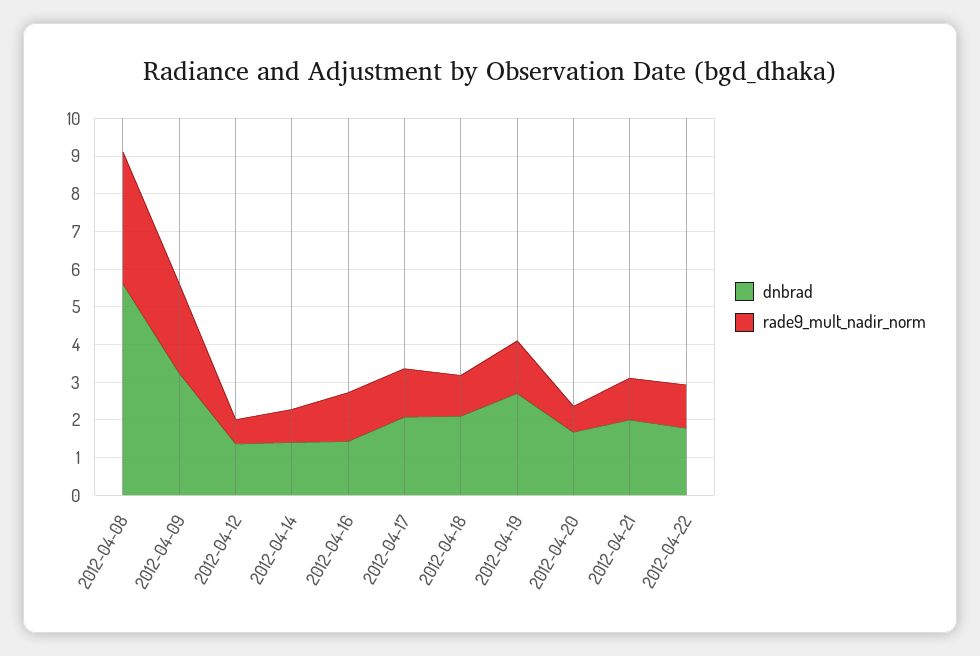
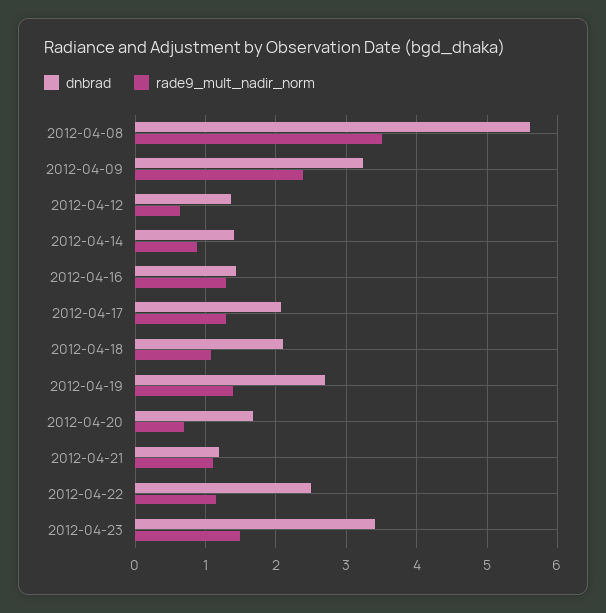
dnbrad, 2012-04-21: 2 -> 1.2
dnbrad, 2012-04-22: 1.75 -> 2.5
dnbrad, 2012-04-23: none -> 3.4
rade9_mult_nadir_norm, 2012-04-23: none -> 1.5

